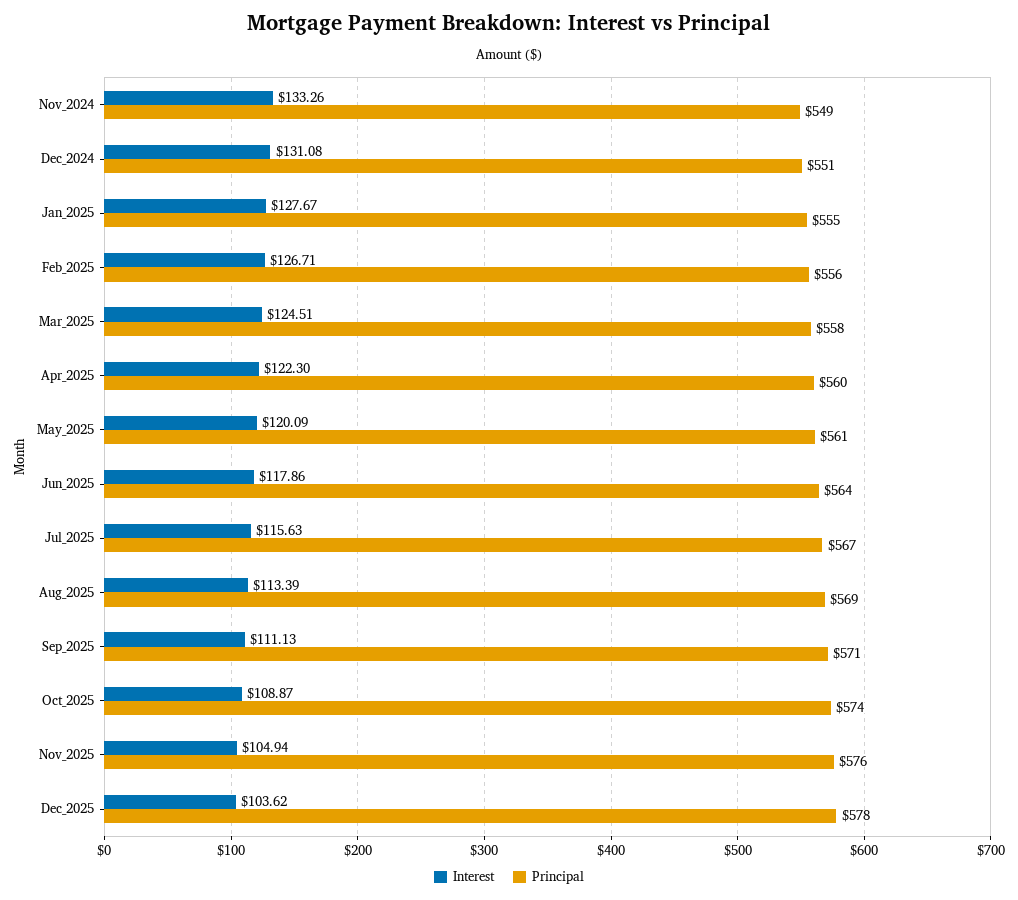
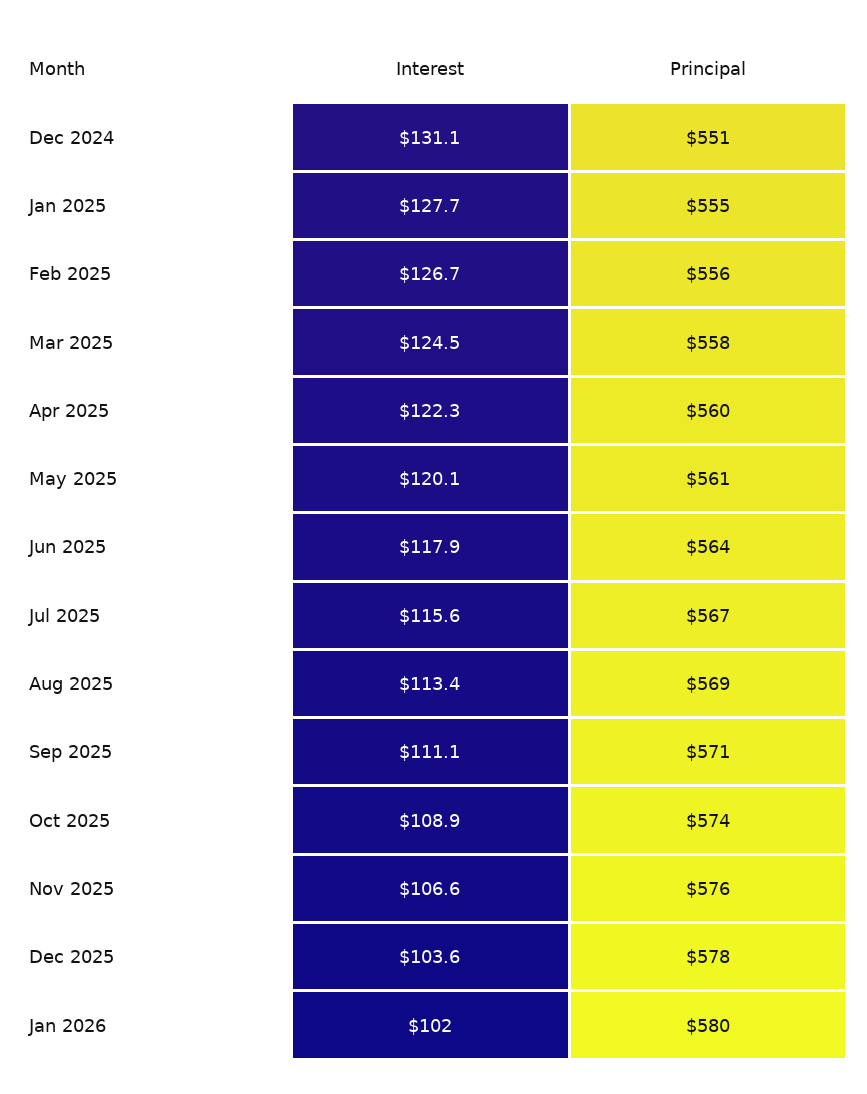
Interest, Nov_2024: 133.26 -> none
Principal, Nov_2024: 549 -> none
Interest, Nov_2025: 104.94 -> 106.6
Interest, Jan 2026: none -> 102
Principal, Jan 2026: none -> 580

